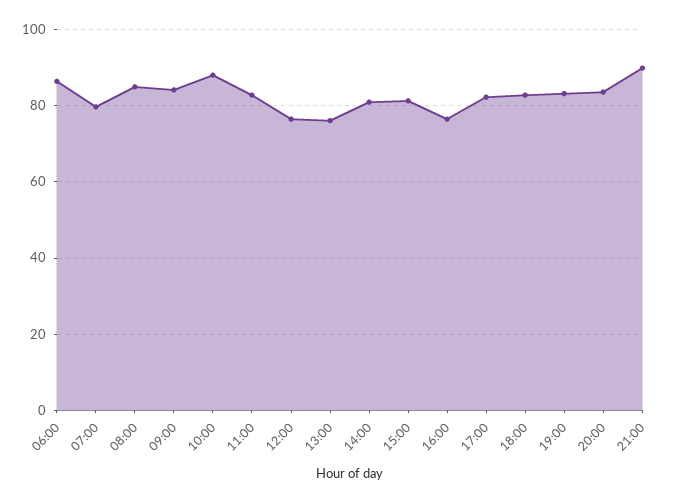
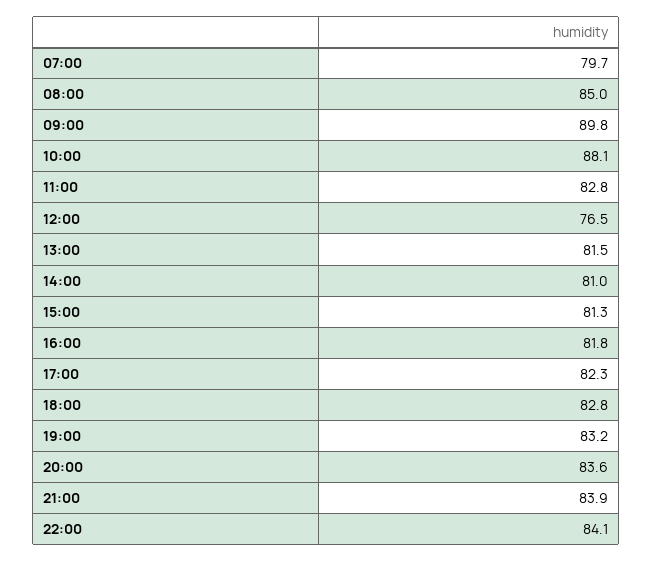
06:00: 86 -> none
09:00: 84 -> 89.8
13:00: 76 -> 81.5
16:00: 76 -> 81.8
21:00: 90 -> 83.9
22:00: none -> 84.1

